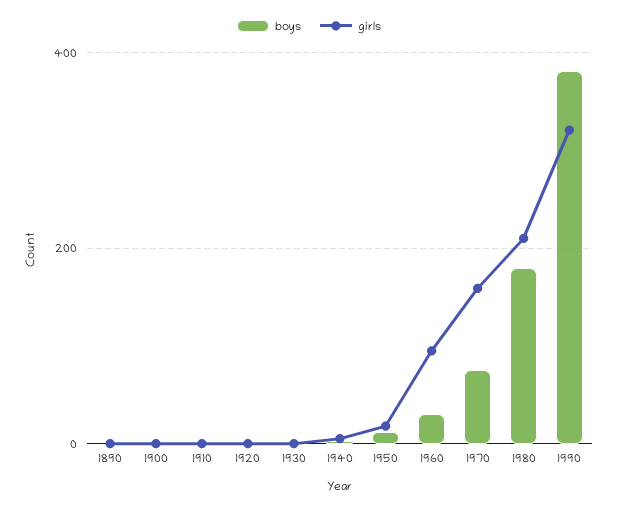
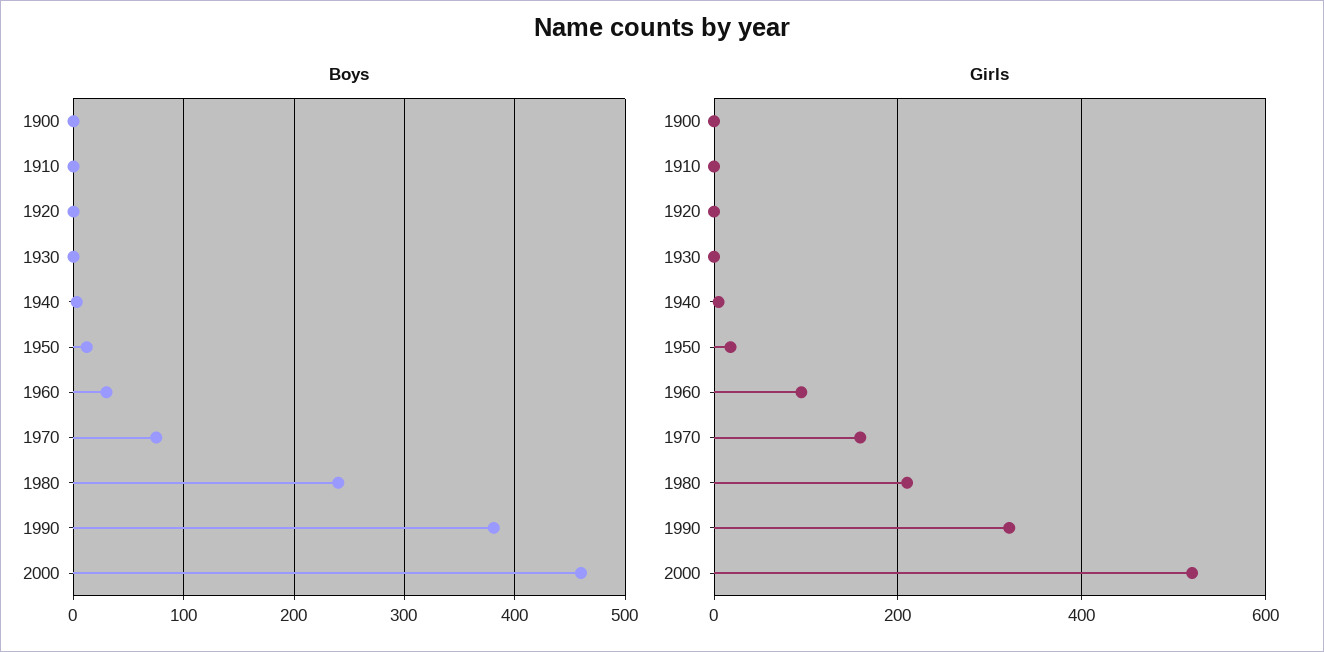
boys, 1890: 0 -> none
girls, 1890: 0 -> none
boys, 1980: 180 -> 240
boys, 2000: none -> 460
girls, 2000: none -> 520

